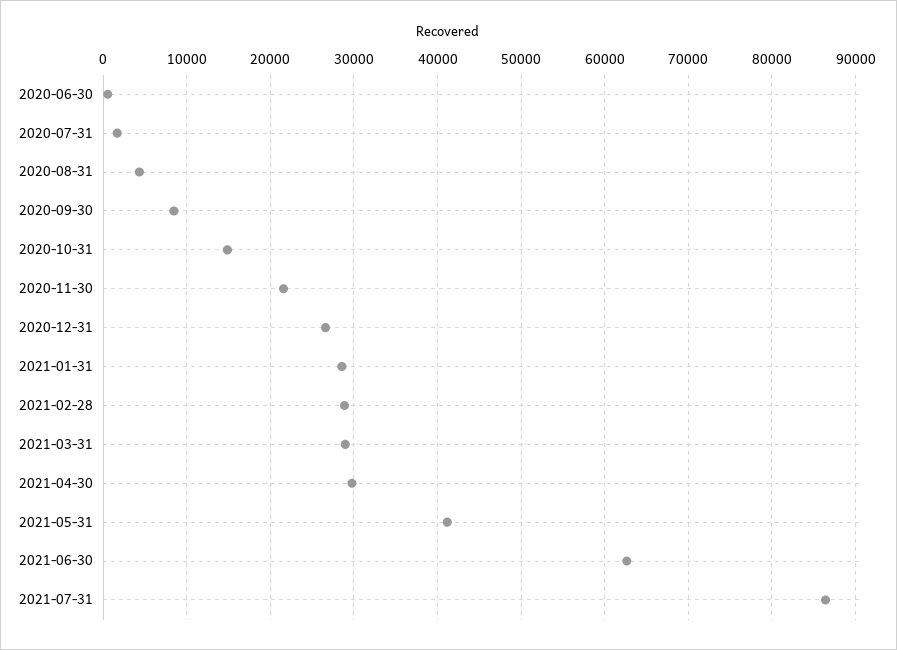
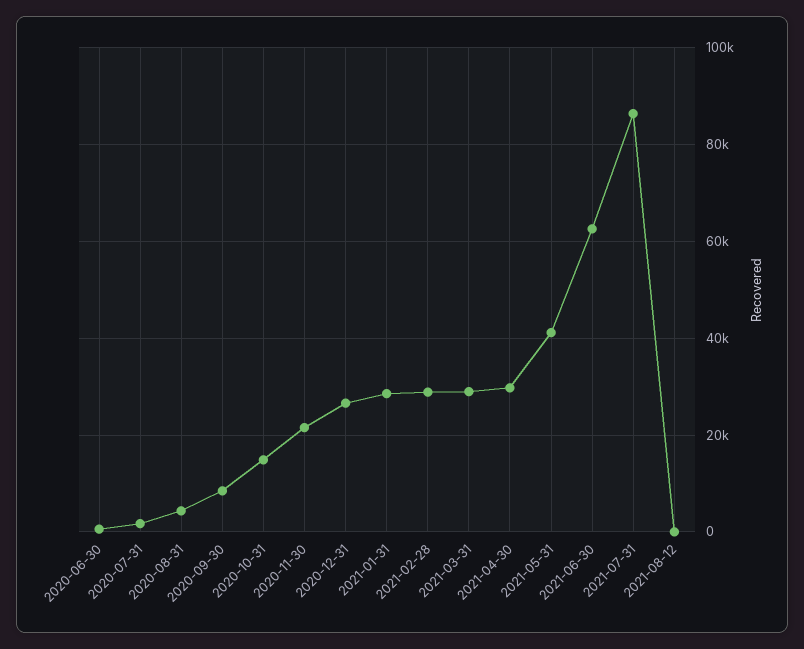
2021-08-12: none -> 0

